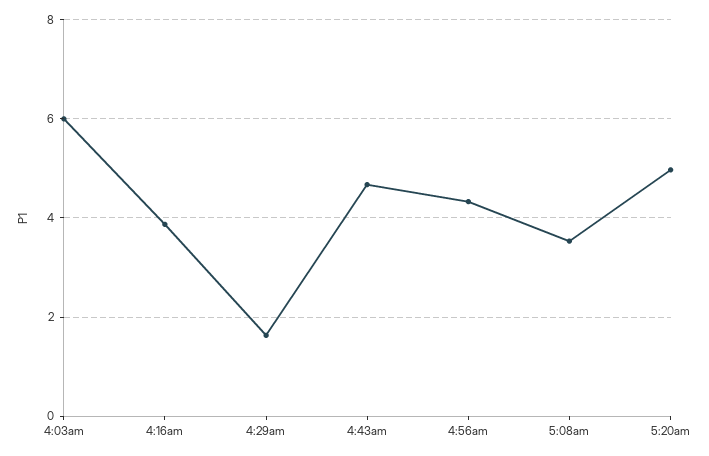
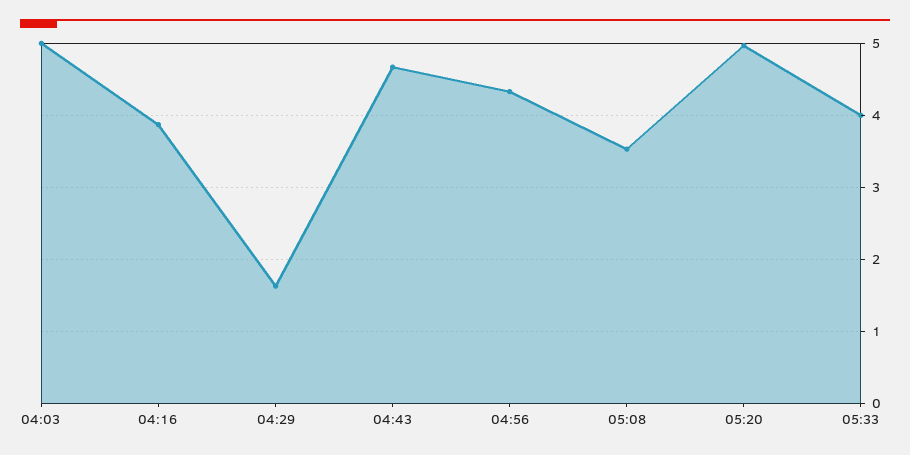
4:03am: 6 -> 5
05:33: none -> 4

